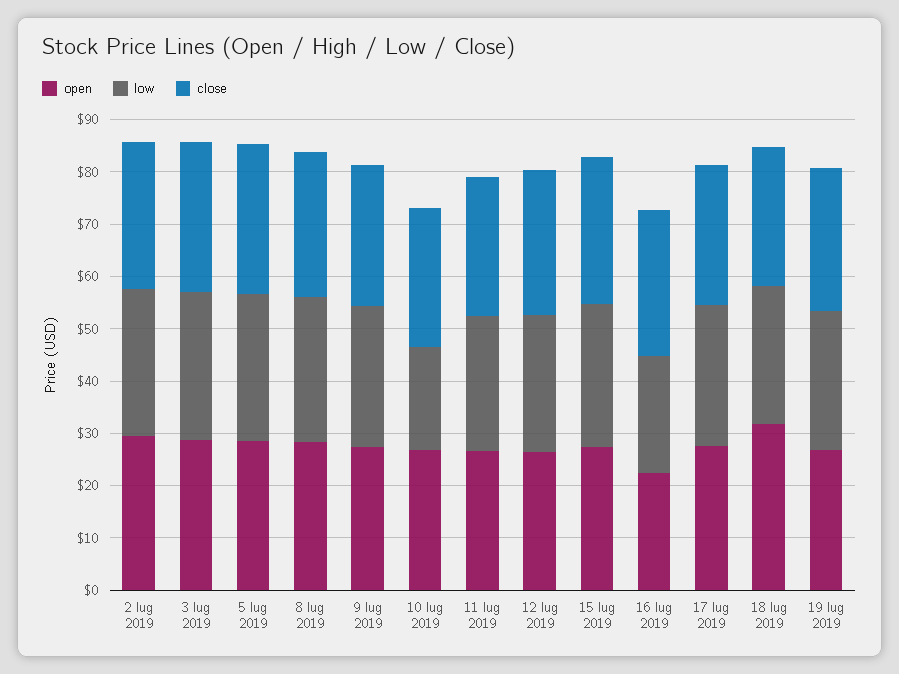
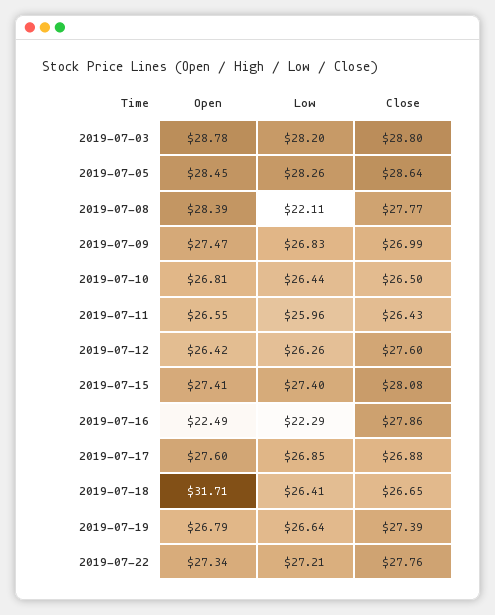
open, 2 lug 2019: 30 -> none
low, 2 lug 2019: 28 -> none
close, 2 lug 2019: 28 -> none
low, 8 lug 2019: 28 -> 22.11
low, 10 lug 2019: 20 -> 26.44
open, 2019-07-22: none -> 27.34
low, 2019-07-22: none -> 27.21
close, 2019-07-22: none -> 27.76

